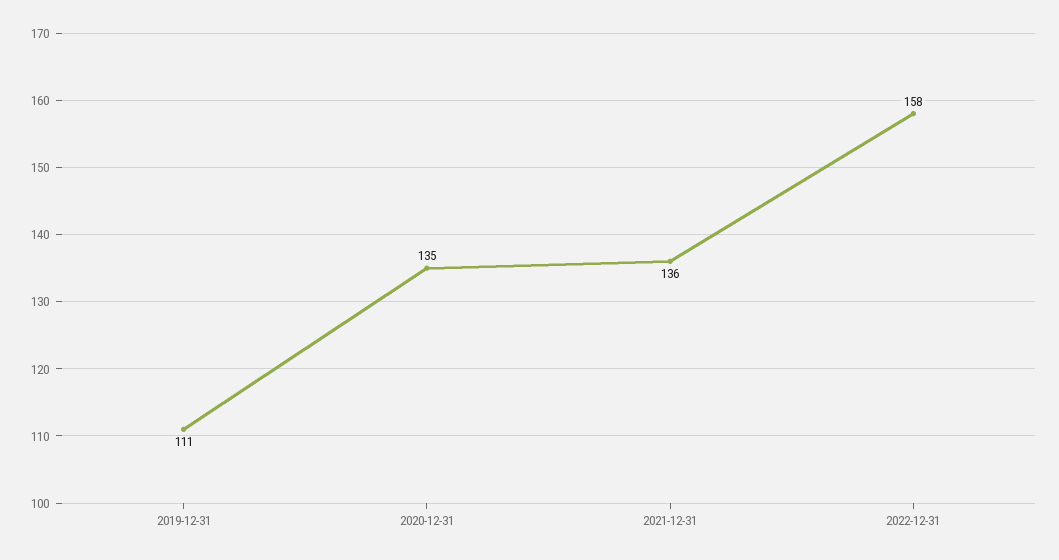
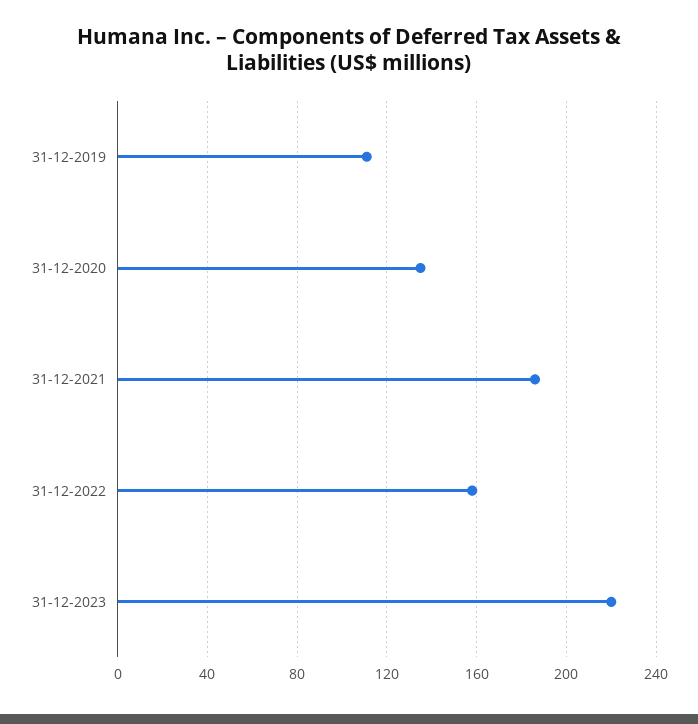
2021-12-31: 136 -> 185
31-12-2023: none -> 220

